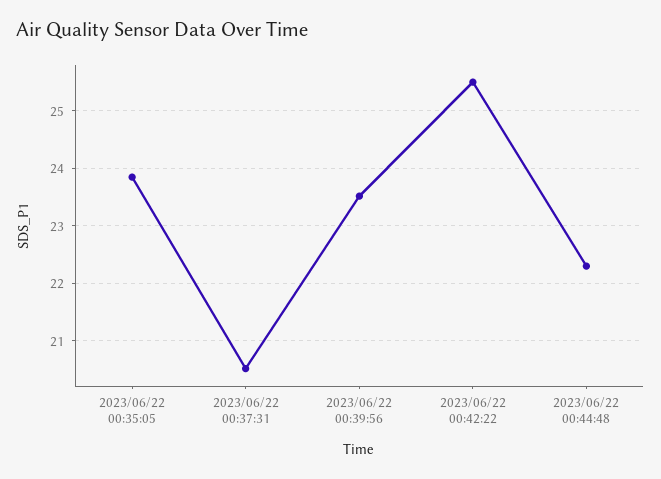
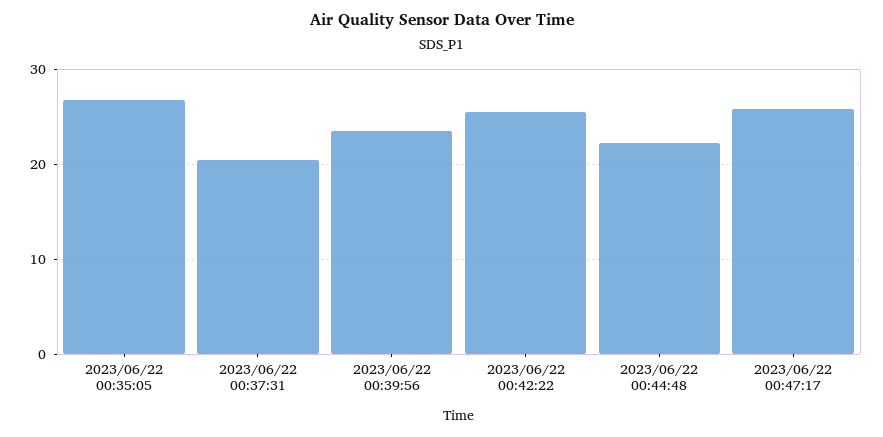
2023/06/22 00:35:05: 23.8 -> 27
2023/06/22 00:47:17: none -> 26

